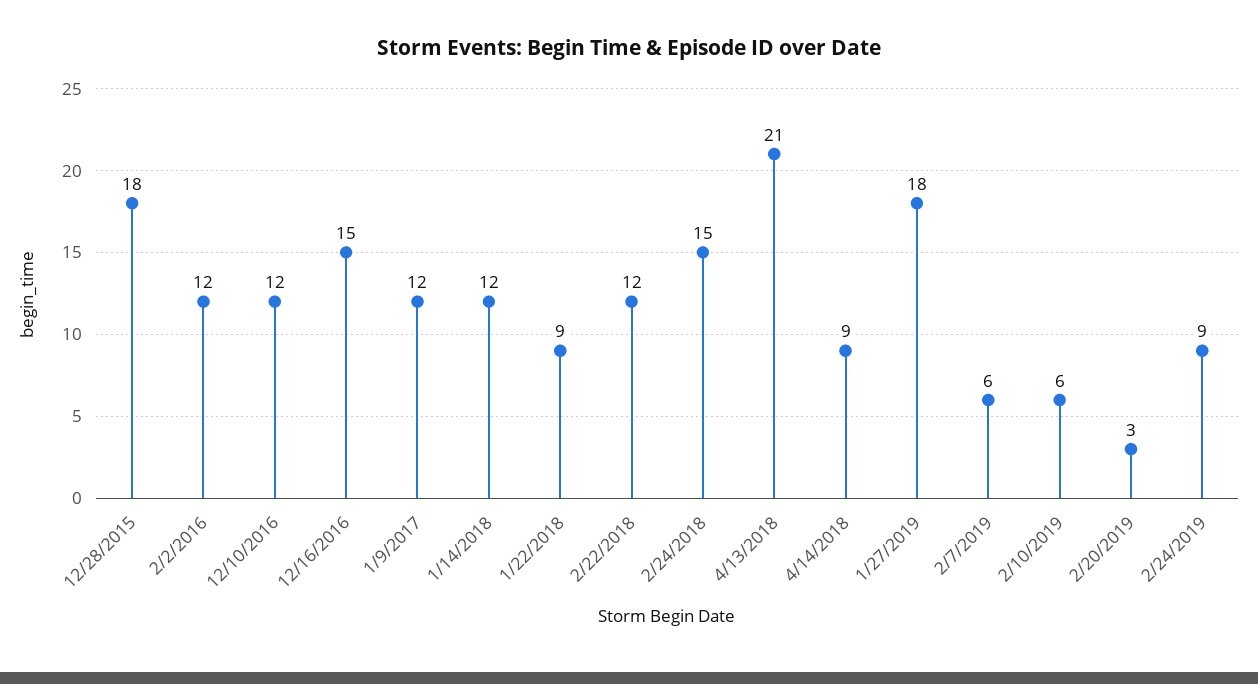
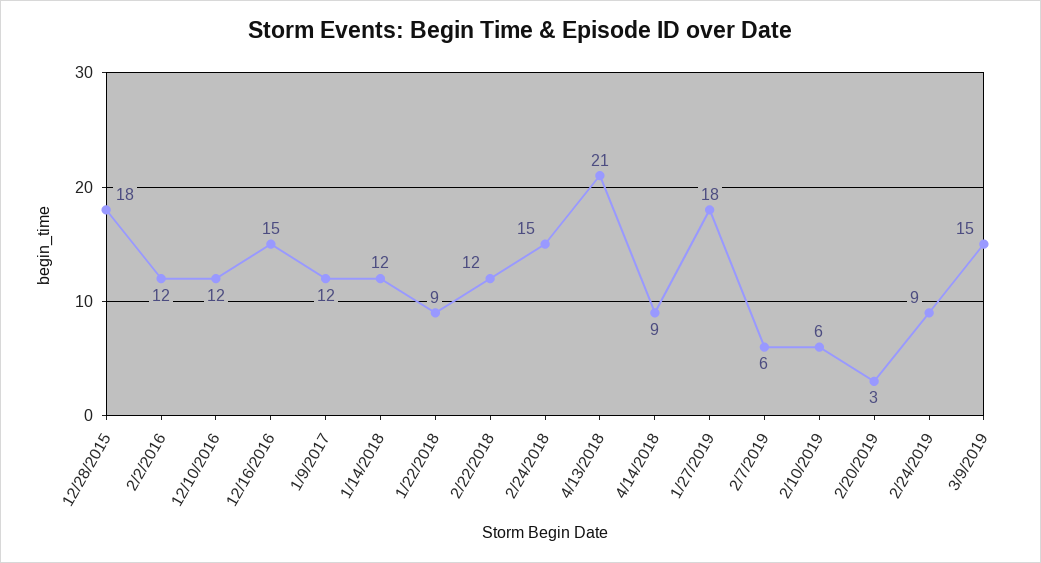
3/9/2019: none -> 15

